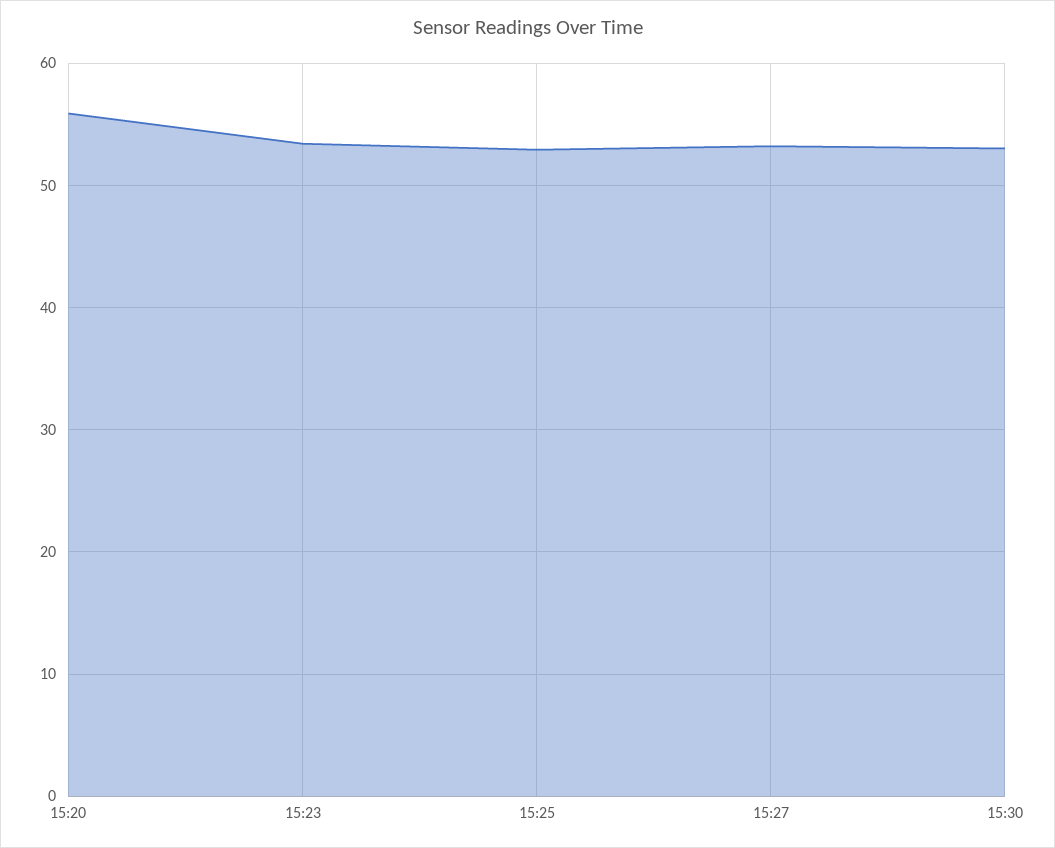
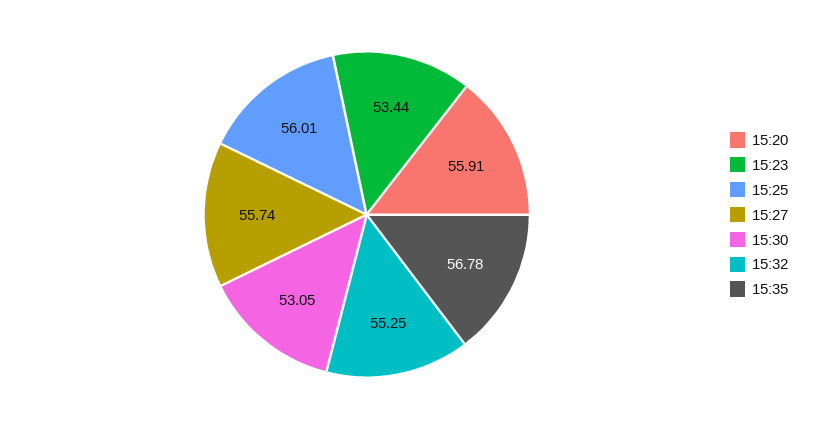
15:25: 53 -> 56.01
15:27: 53 -> 55.74
15:32: none -> 55.25
15:35: none -> 56.78

